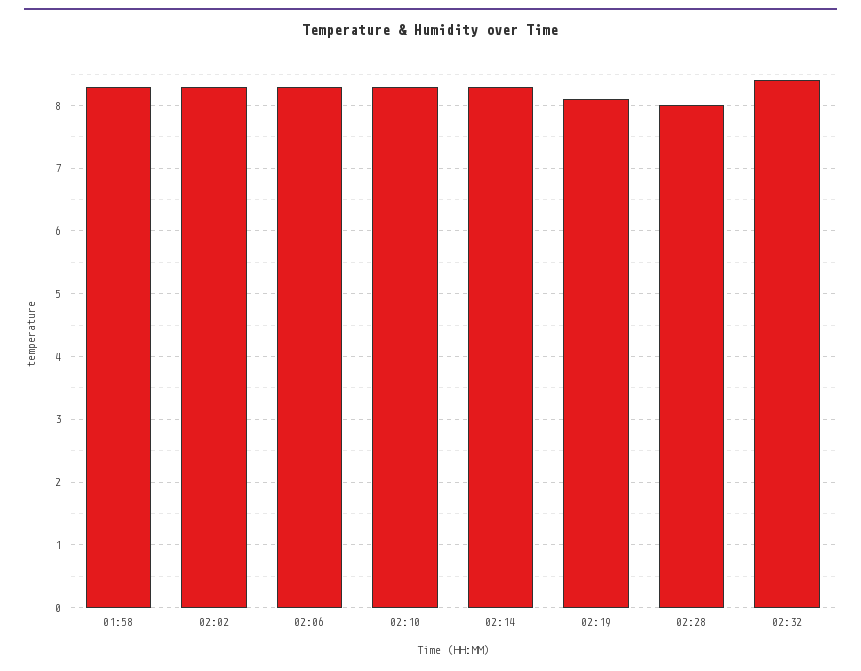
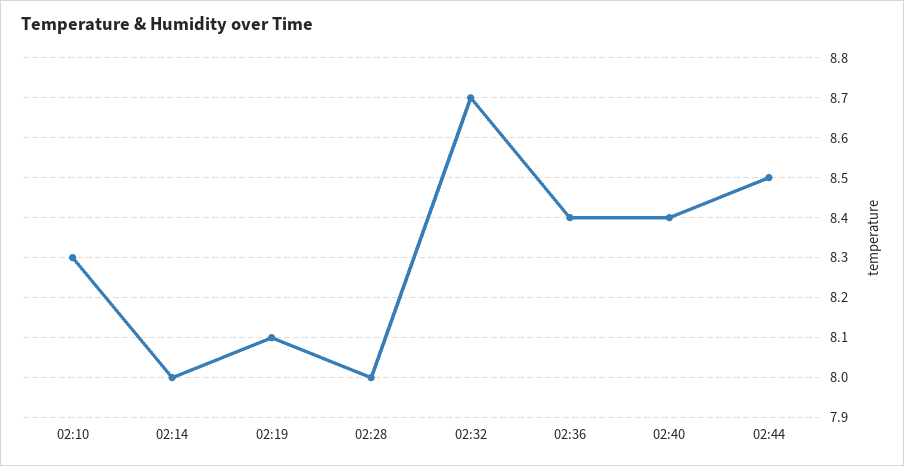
01:58: 8.3 -> none
02:02: 8.3 -> none
02:06: 8.3 -> none
02:14: 8.3 -> 8
02:32: 8.4 -> 8.7
02:36: none -> 8.4
02:40: none -> 8.4
02:44: none -> 8.5

